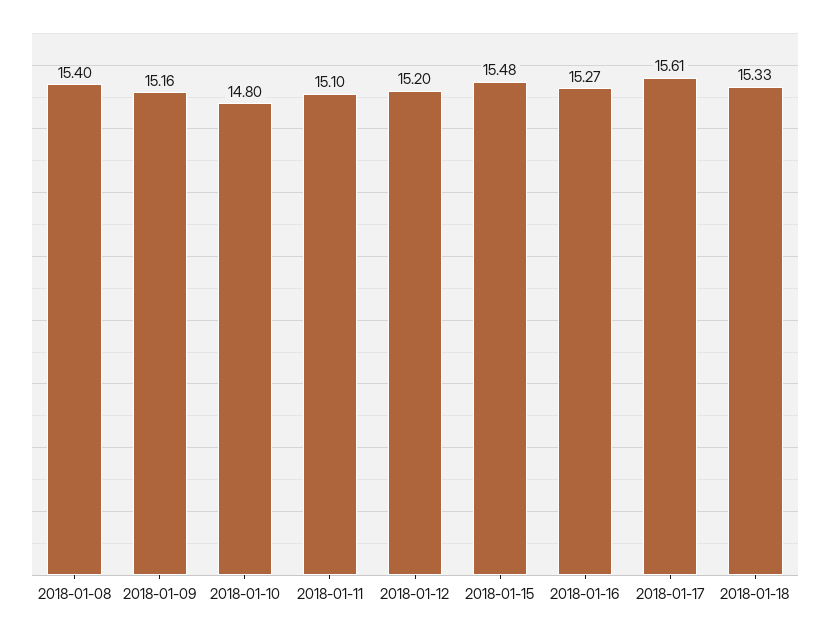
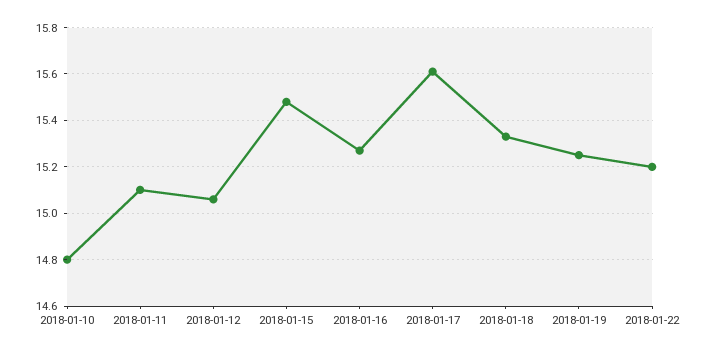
2018-01-08: 15.4 -> none
2018-01-09: 15.16 -> none
2018-01-12: 15.2 -> 15.05
2018-01-19: none -> 15.25
2018-01-22: none -> 15.2

